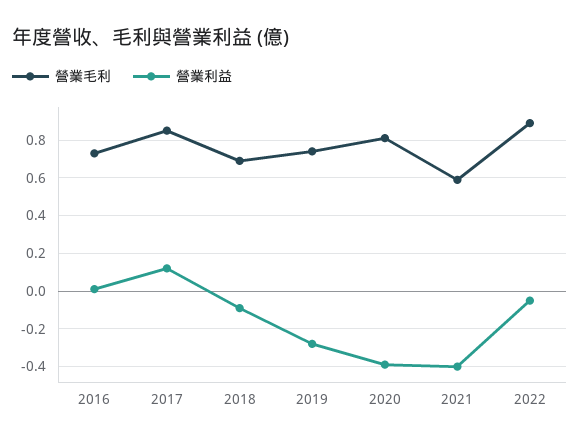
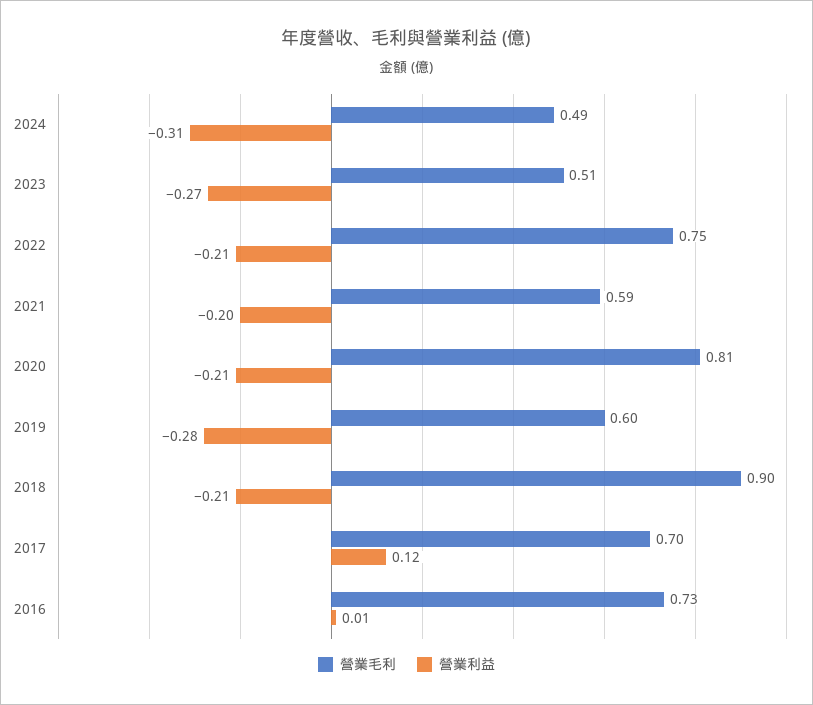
營業毛利, 2017: 0.85 -> 0.7
營業毛利, 2018: 0.7 -> 0.9
營業利益, 2018: -0.1 -> -0.21
營業毛利, 2019: 0.75 -> 0.6
營業利益, 2020: -0.4 -> -0.21
營業利益, 2021: -0.4 -> -0.2
營業毛利, 2022: 0.9 -> 0.75
營業利益, 2022: -0.05 -> -0.21
營業毛利, 2024: none -> 0.49
營業利益, 2024: none -> -0.31
營業毛利, 2023: none -> 0.51
營業利益, 2023: none -> -0.27

